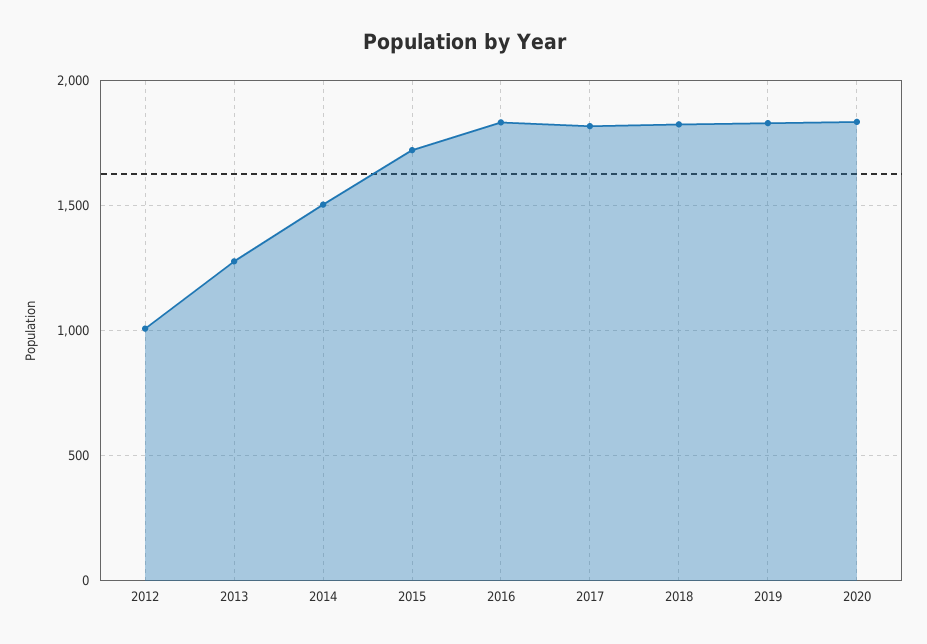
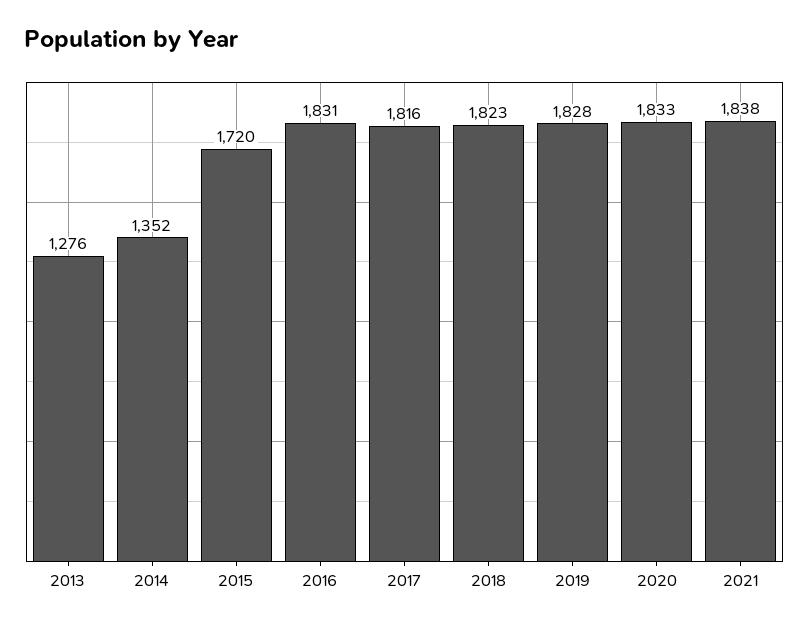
2012: 1000 -> none
2014: 1500 -> 1352
2021: none -> 1838

